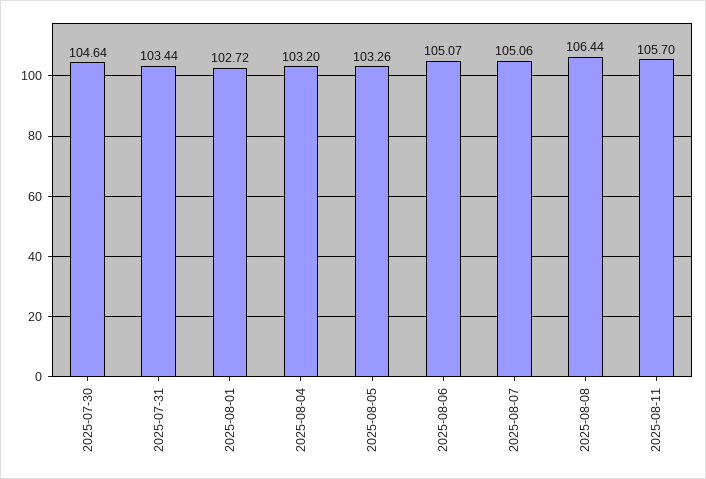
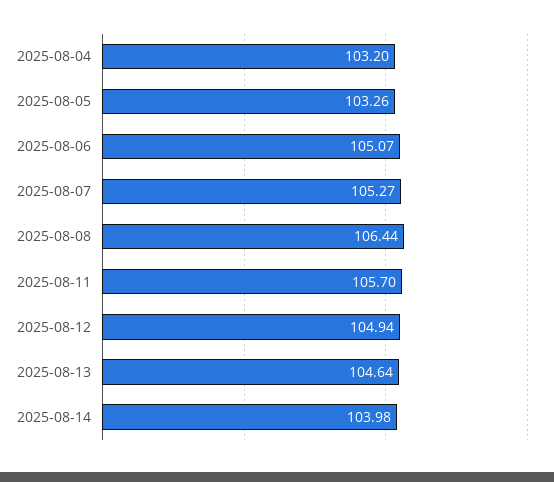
2025-07-30: 104.64 -> none
2025-07-31: 103.44 -> none
2025-08-01: 102.72 -> none
2025-08-07: 105.06 -> 105.27
2025-08-12: none -> 104.94
2025-08-13: none -> 104.64
2025-08-14: none -> 103.98

